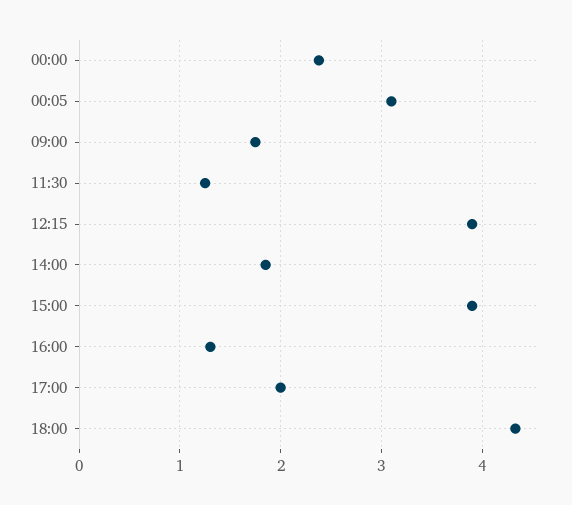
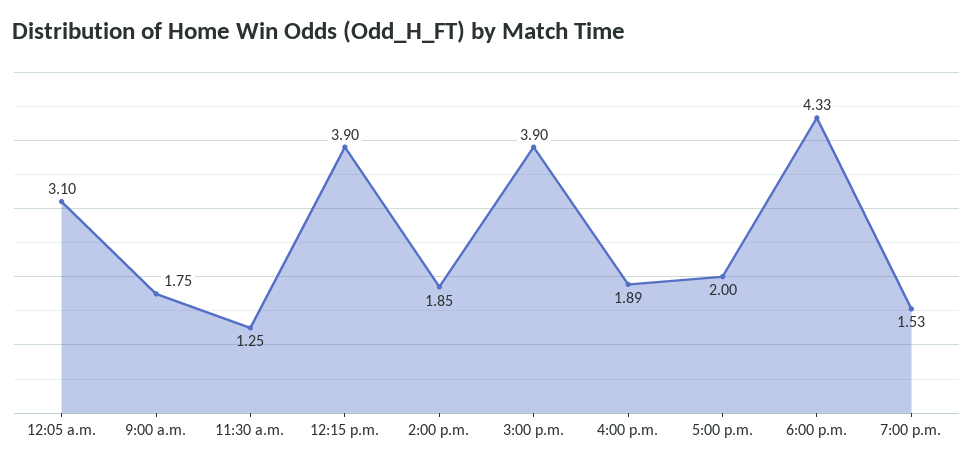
00:00: 2.4 -> none
16:00: 1.3 -> 1.89
7:00 p.m.: none -> 1.53

